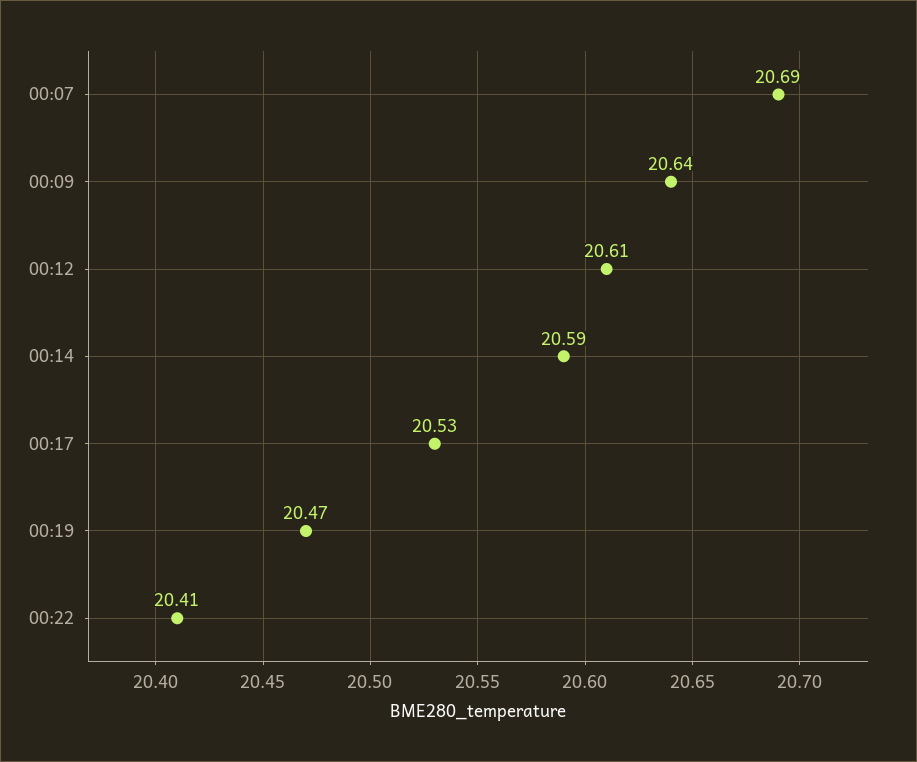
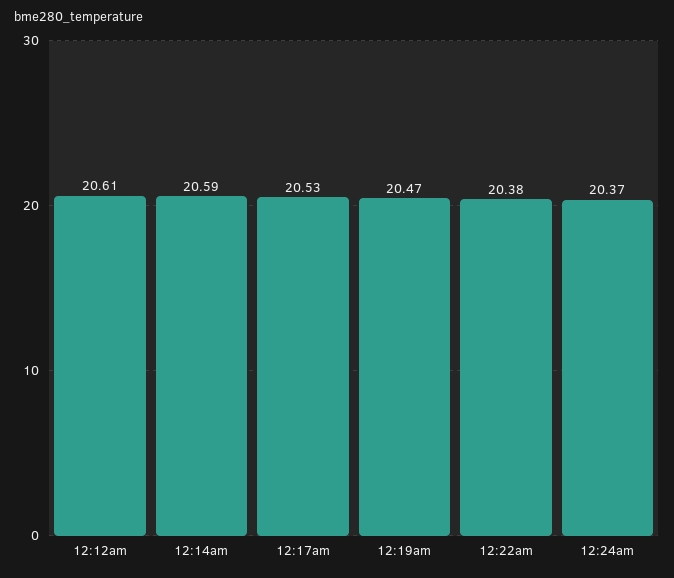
00:07: 20.69 -> none
00:09: 20.64 -> none
00:22: 20.41 -> 20.38
12:24am: none -> 20.37

